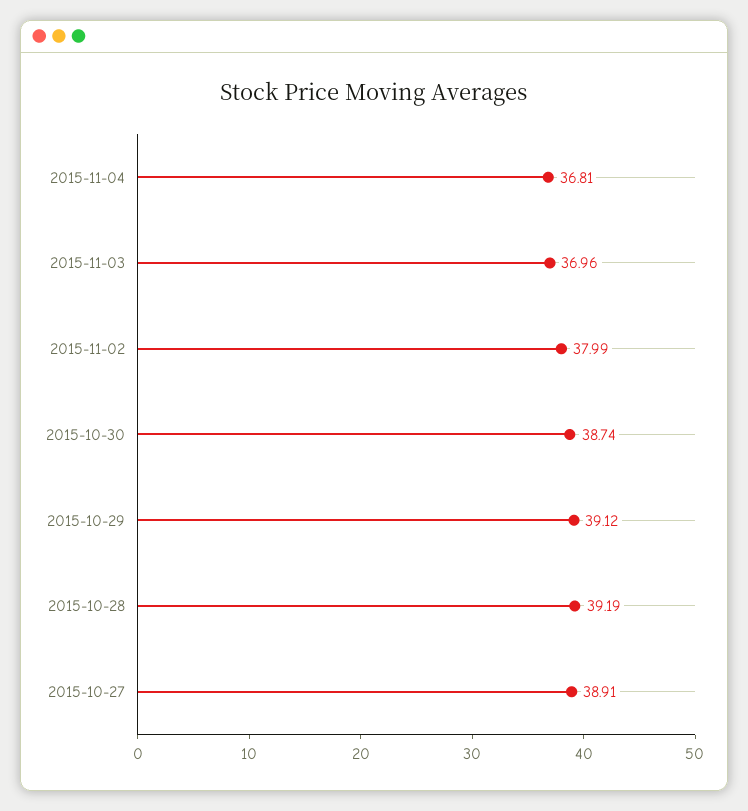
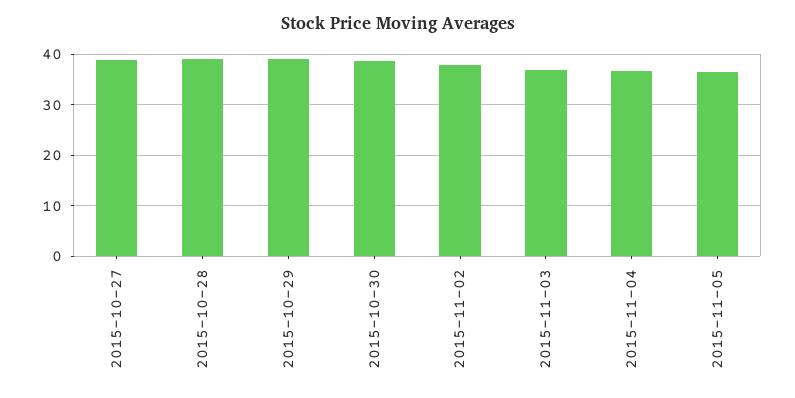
2015-11-05: none -> 36

